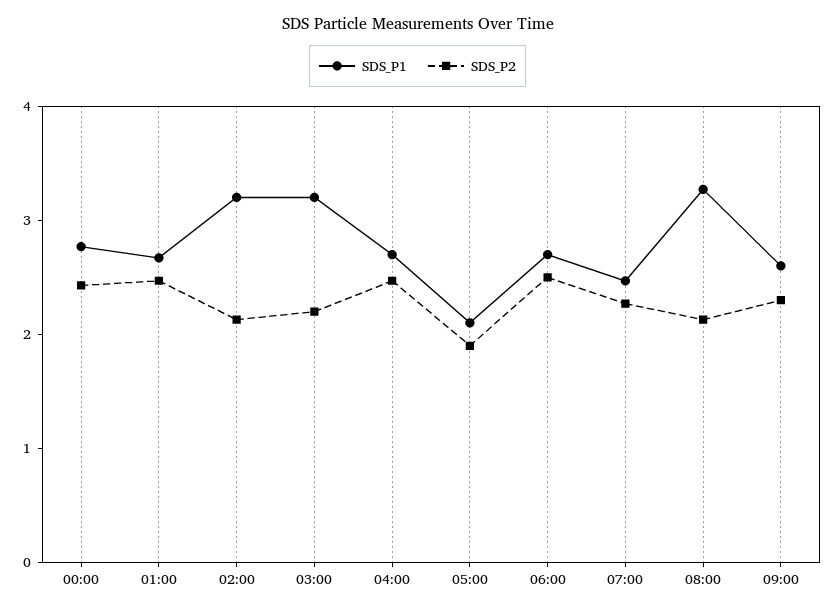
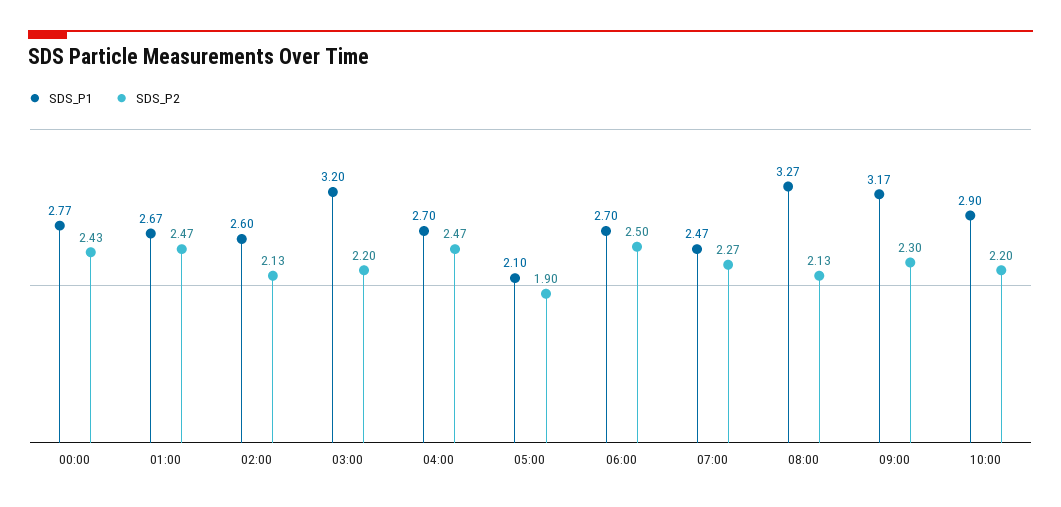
SDS_P1, 02:00: 3.2 -> 2.6
SDS_P1, 09:00: 2.6 -> 3.17
SDS_P1, 10:00: none -> 2.9
SDS_P2, 10:00: none -> 2.2

